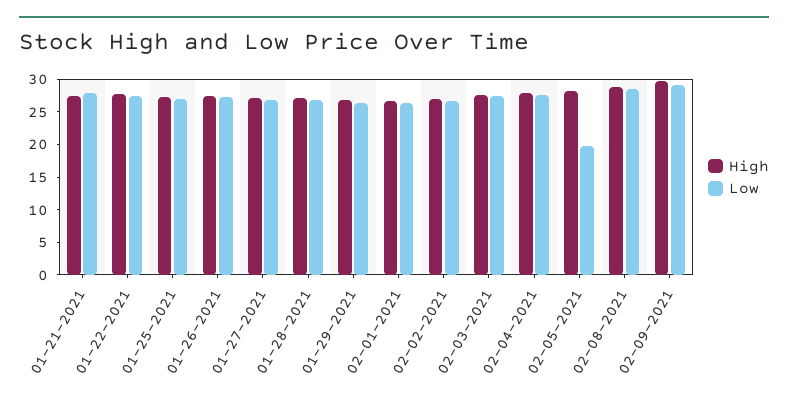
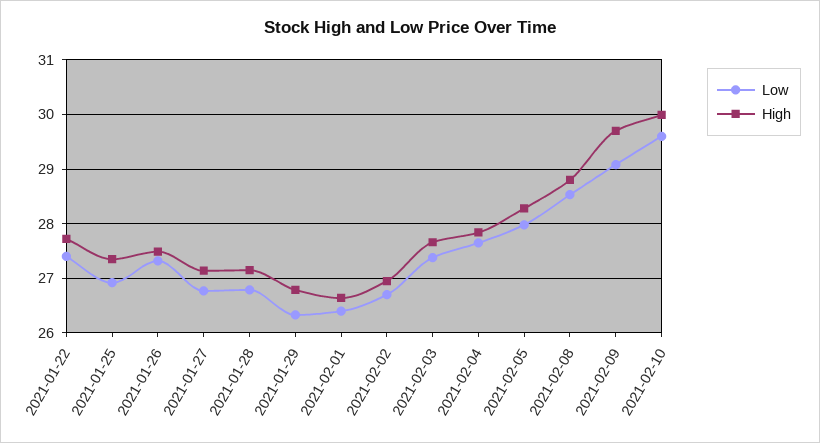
High, 01-21-2021: 27.5 -> none
Low, 01-21-2021: 27.5 -> none
Low, 02-05-2021: 20 -> 28
Low, 2021-02-10: none -> 29.6
High, 2021-02-10: none -> 30

